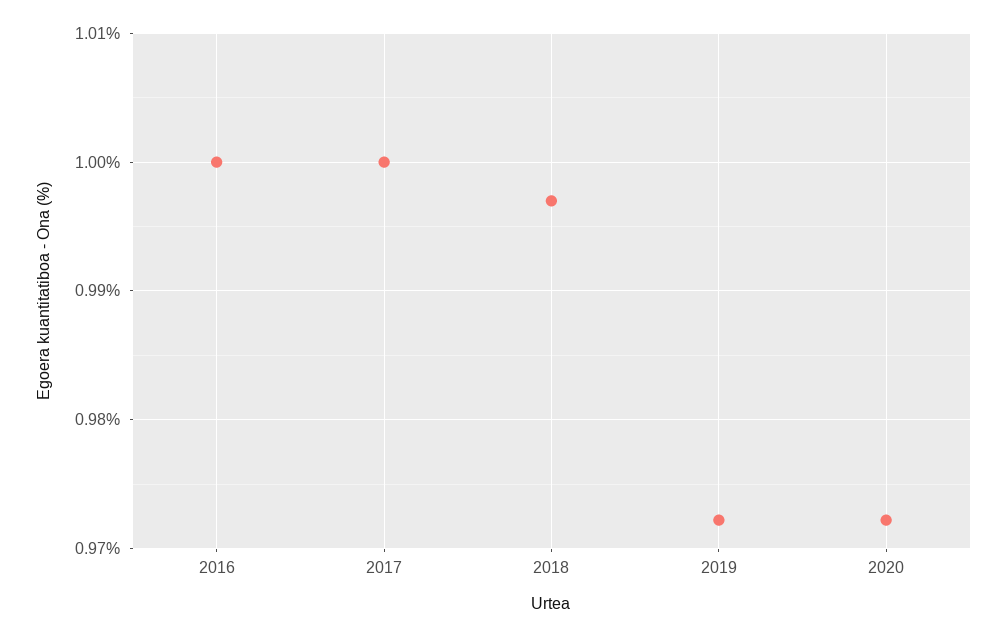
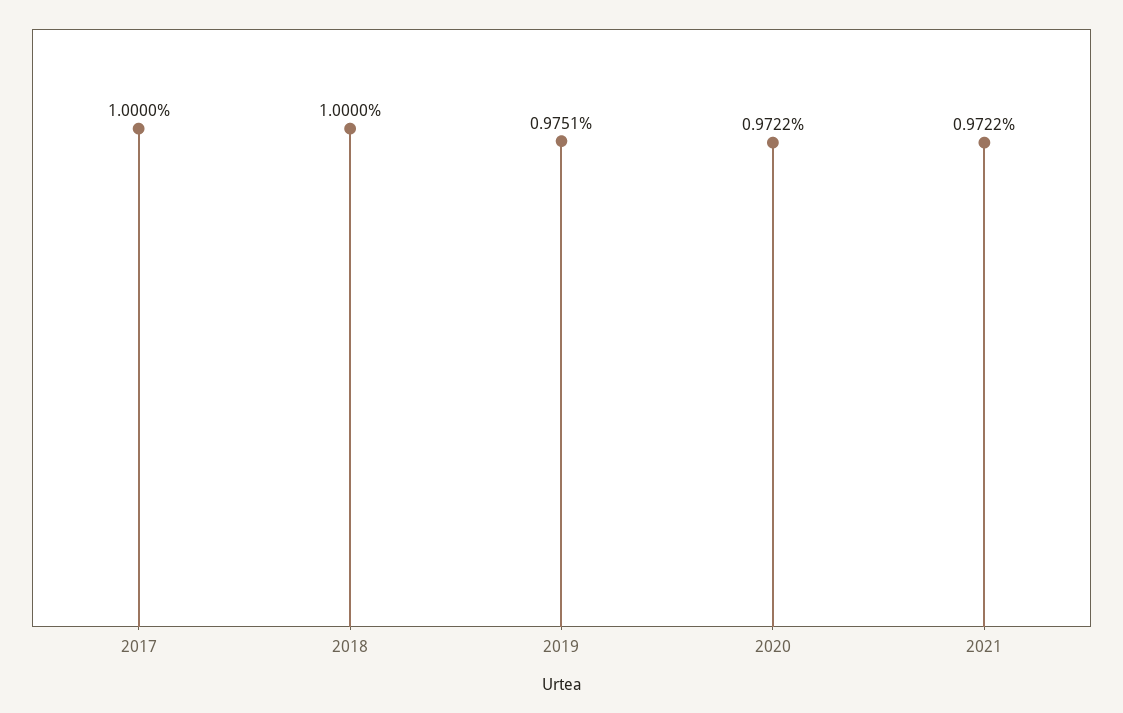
2016: 1 -> none
2018: 0.997 -> 1
2019: 0.972 -> 0.9751
2021: none -> 0.9722

